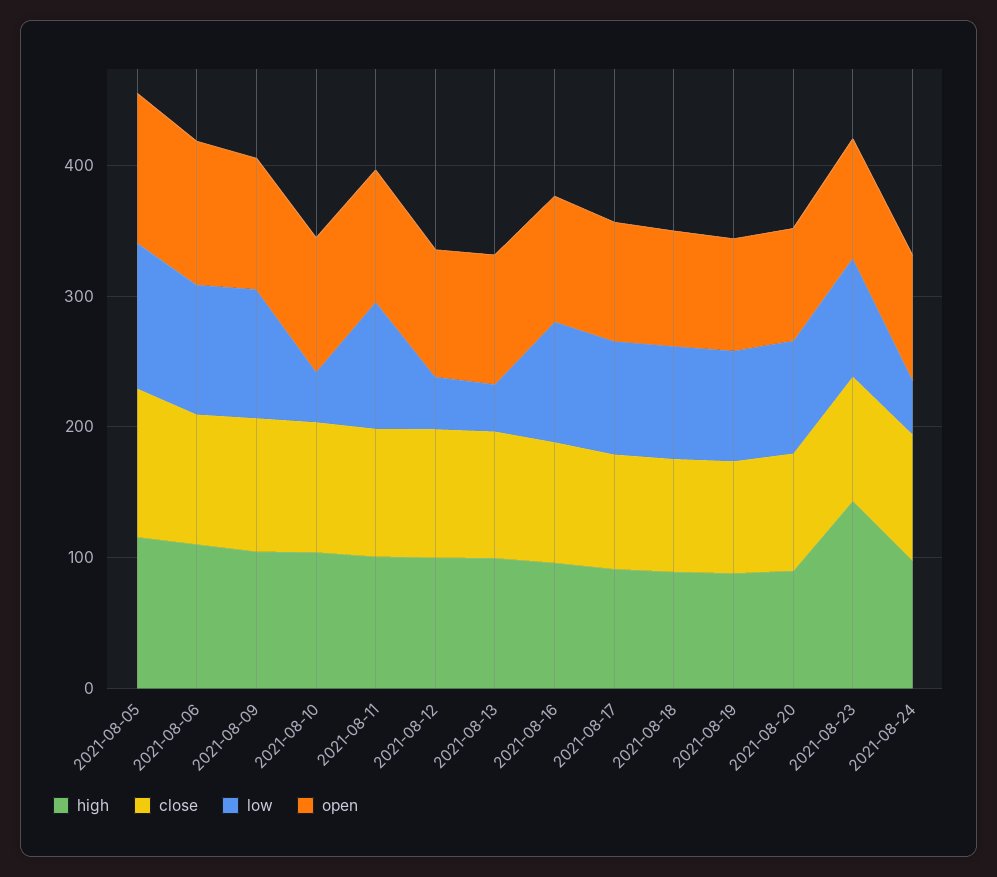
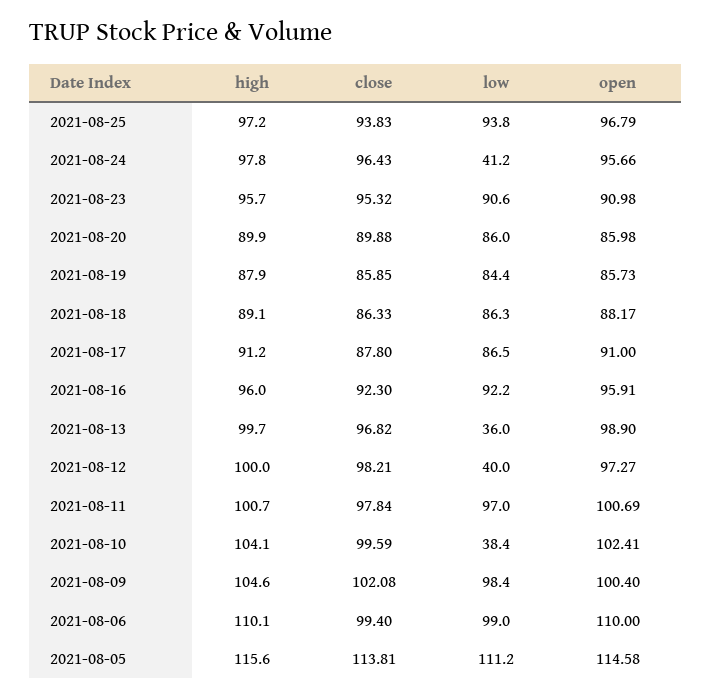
high, 2021-08-23: 140 -> 95.7
high, 2021-08-25: none -> 97.2
close, 2021-08-25: none -> 93.83
low, 2021-08-25: none -> 93.8
open, 2021-08-25: none -> 96.79

